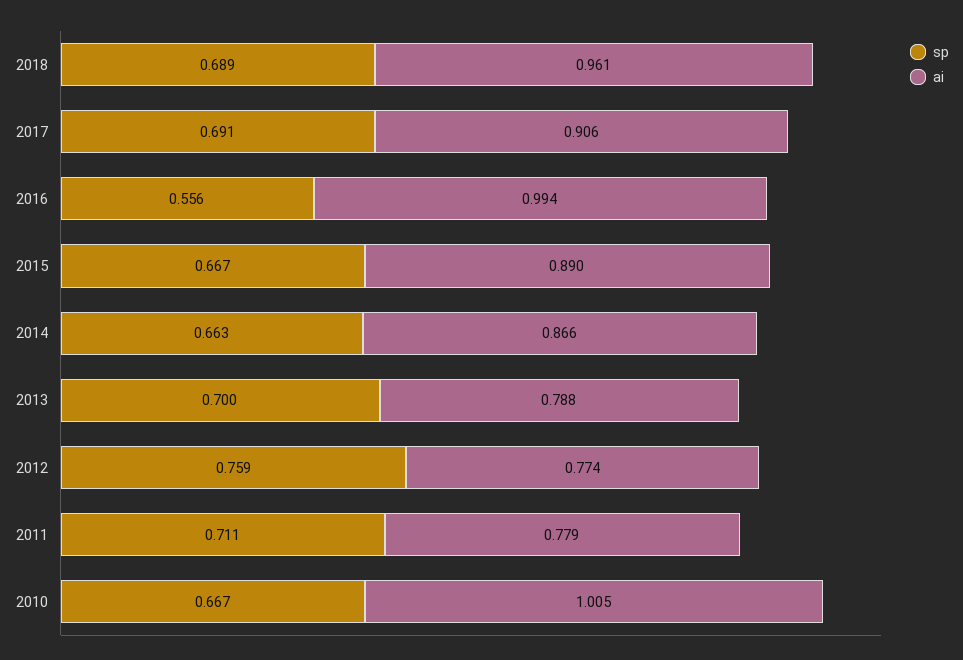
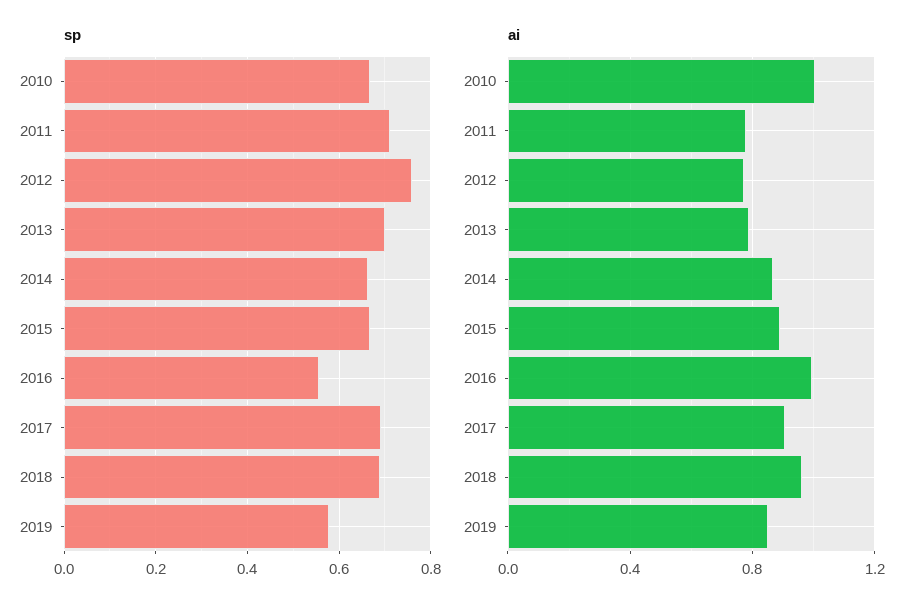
sp, 2019: none -> 0.58
ai, 2019: none -> 0.85

